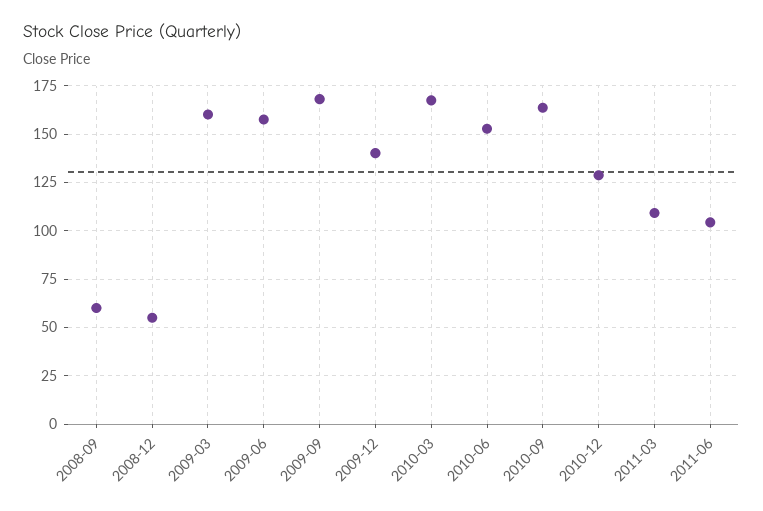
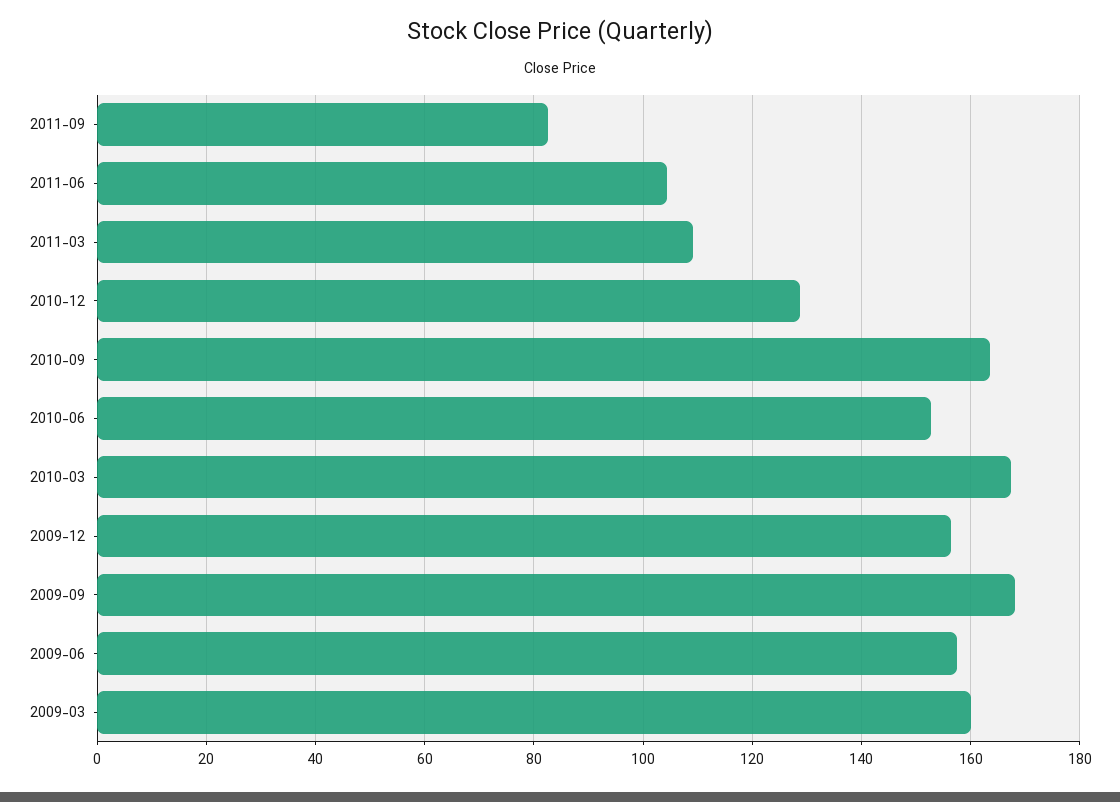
2008-09: 60 -> none
2008-12: 55 -> none
2009-12: 140 -> 156
2011-09: none -> 82

